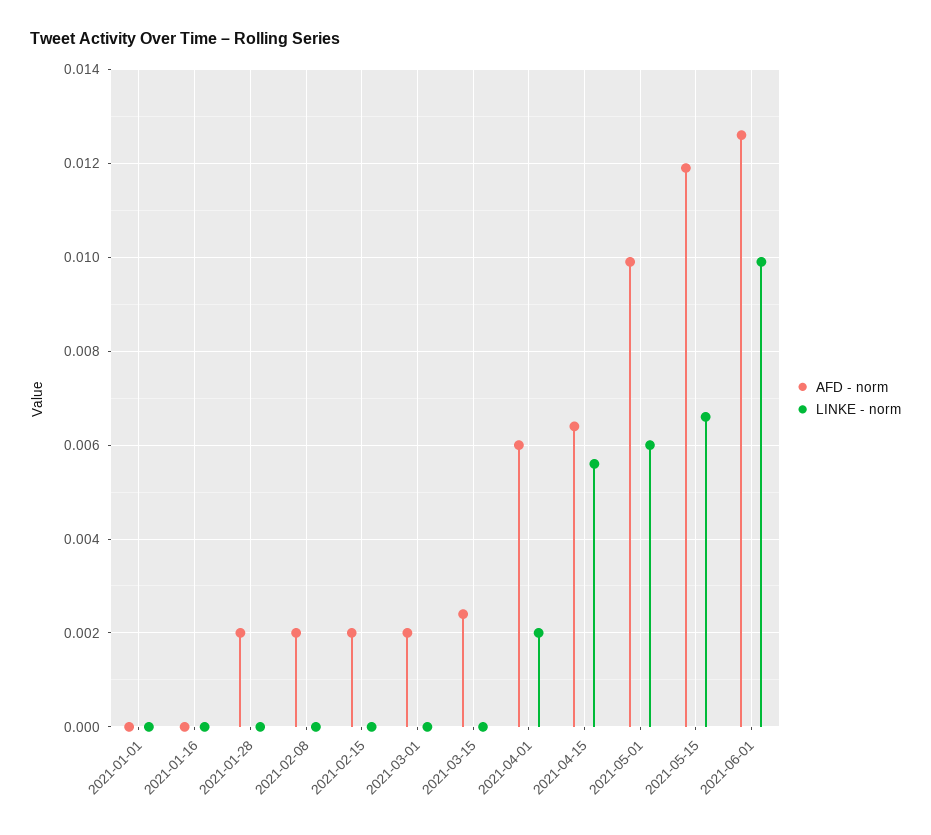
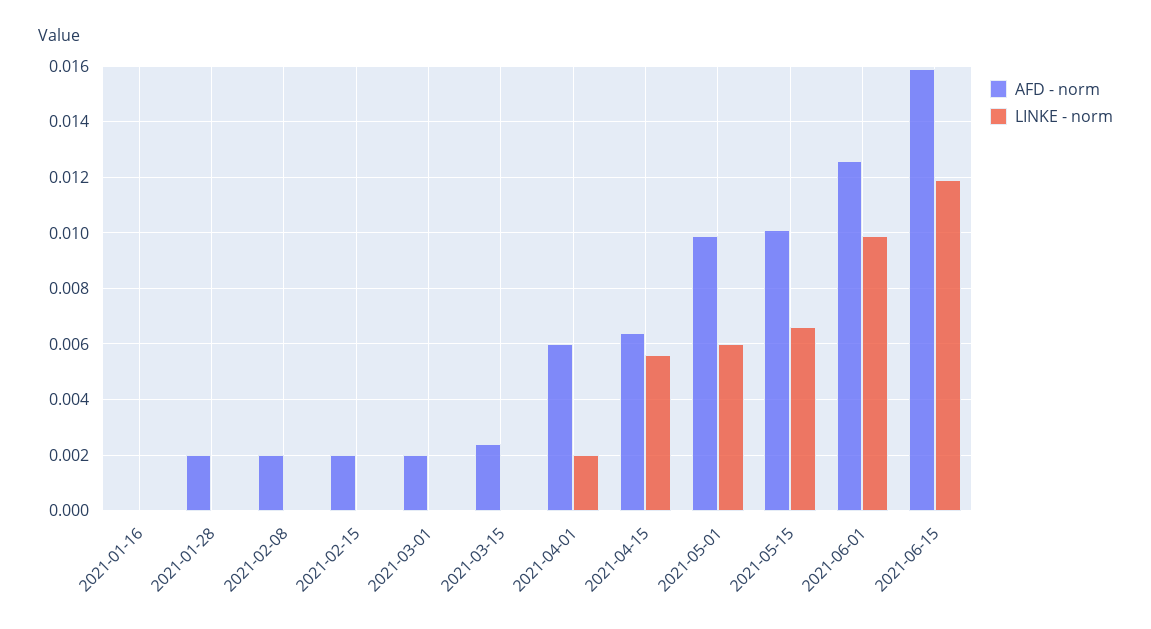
AFD - norm, 2021-01-01: 0 -> none
LINKE - norm, 2021-01-01: 0 -> none
AFD - norm, 2021-05-15: 0.012 -> 0.01
AFD - norm, 2021-06-15: none -> 0.016
LINKE - norm, 2021-06-15: none -> 0.012

